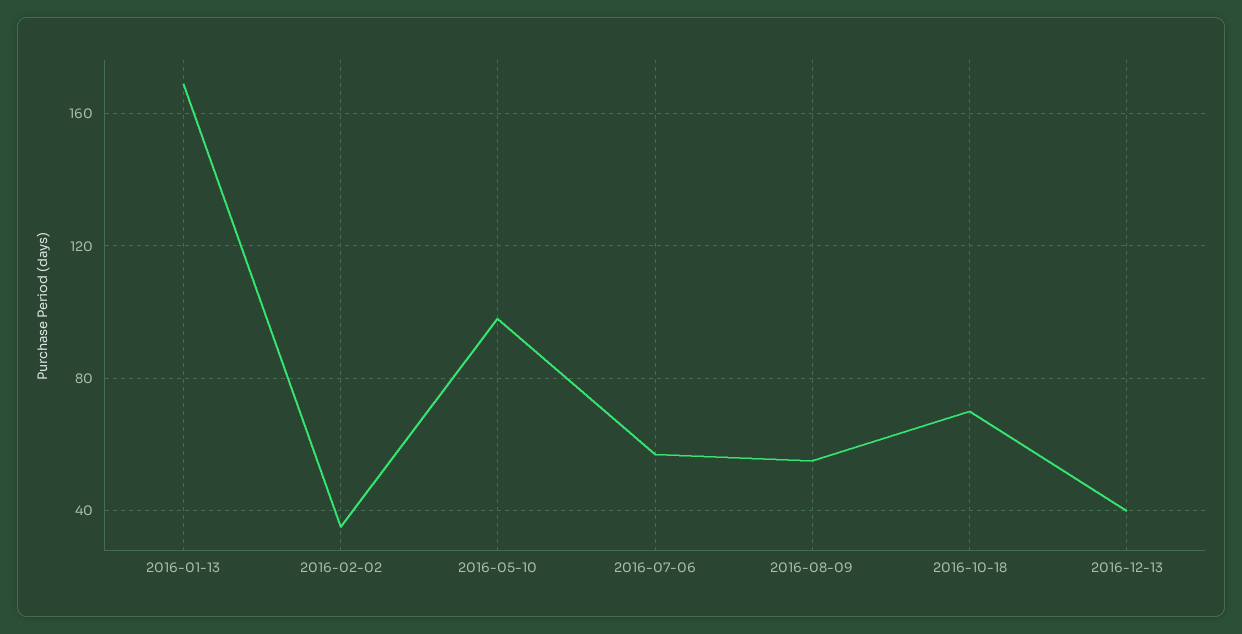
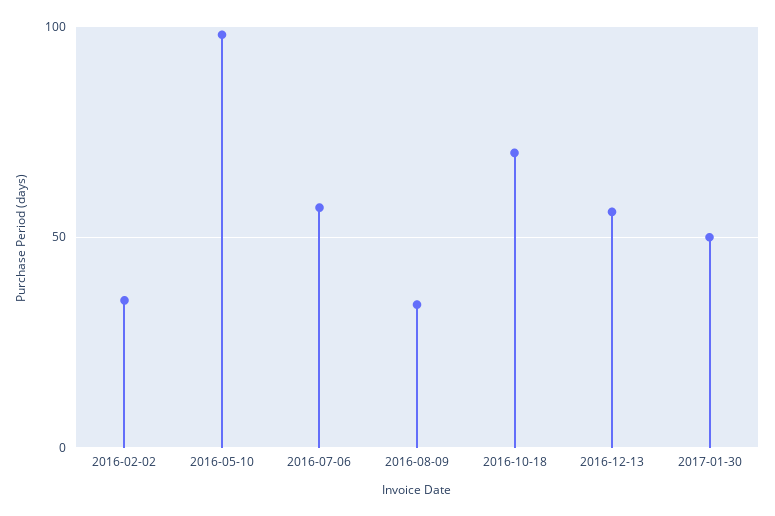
2016-01-13: 170 -> none
2016-08-09: 55 -> 35
2016-12-13: 40 -> 55
2017-01-30: none -> 50

